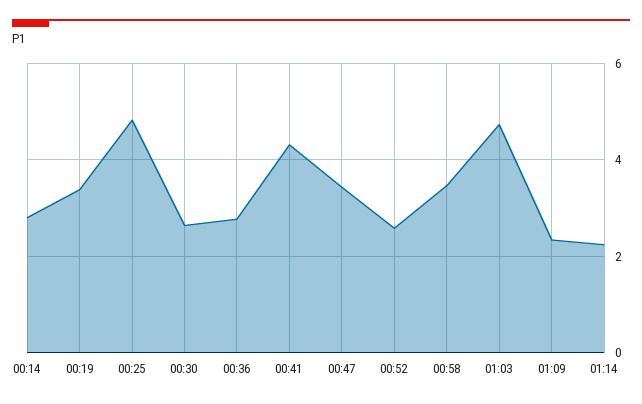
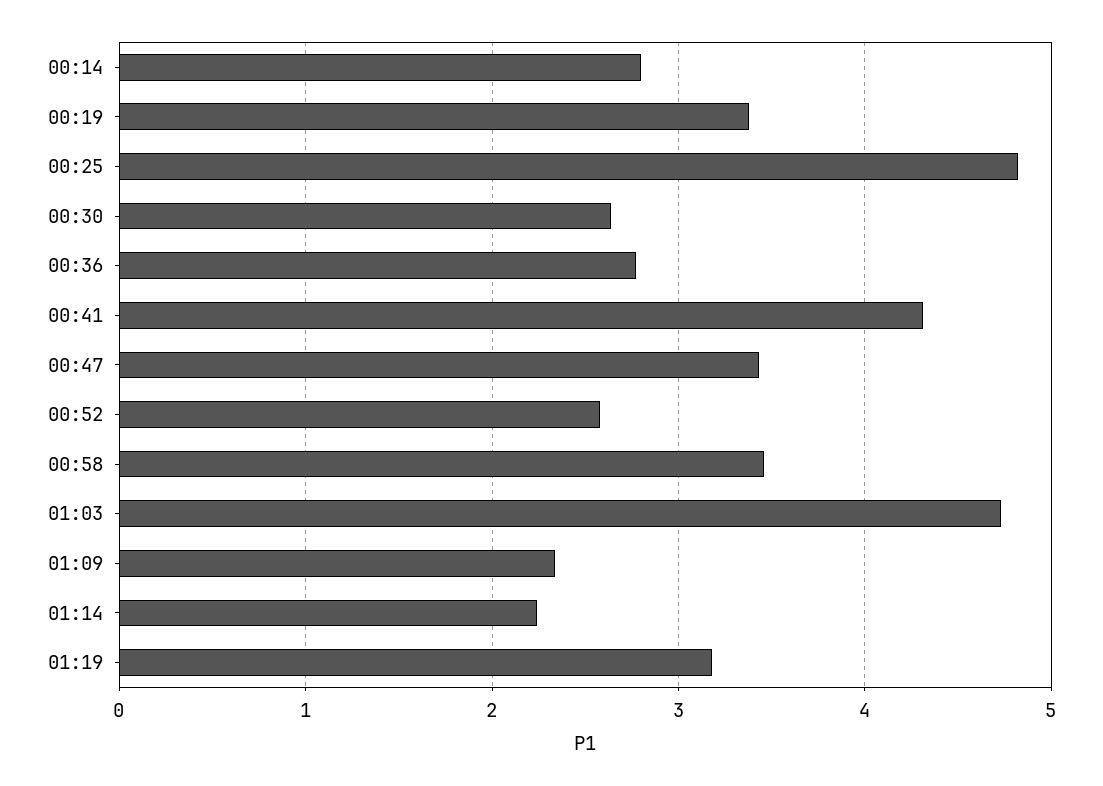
01:19: none -> 3.2

